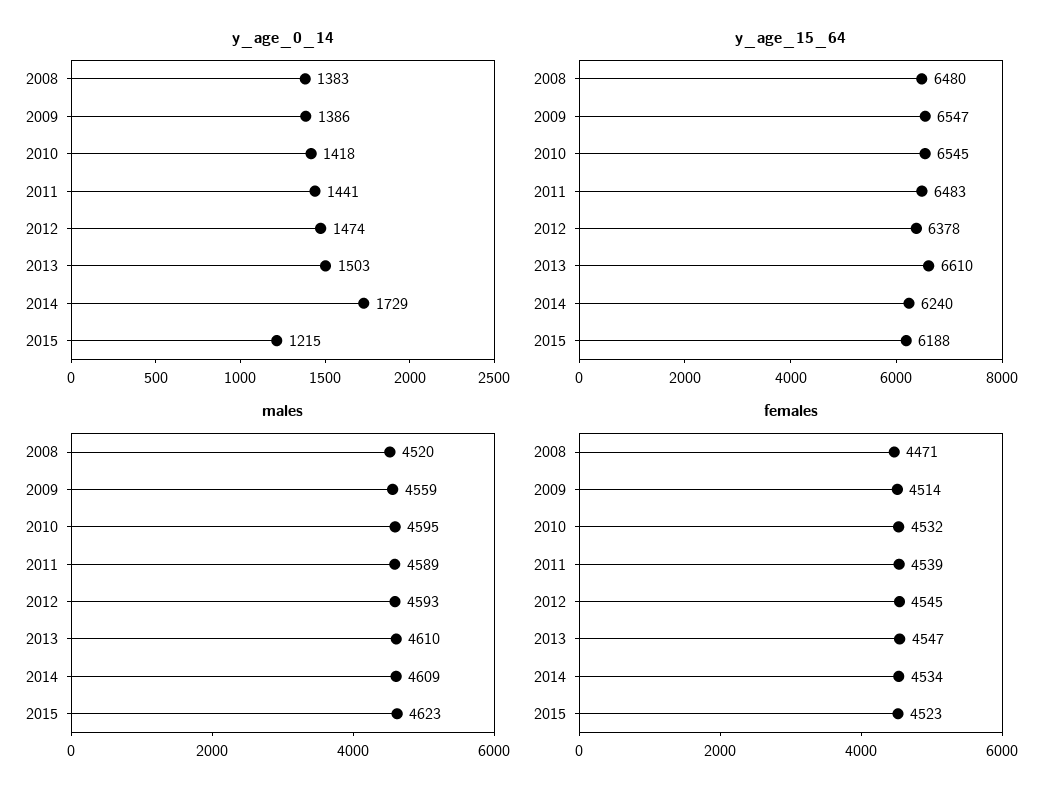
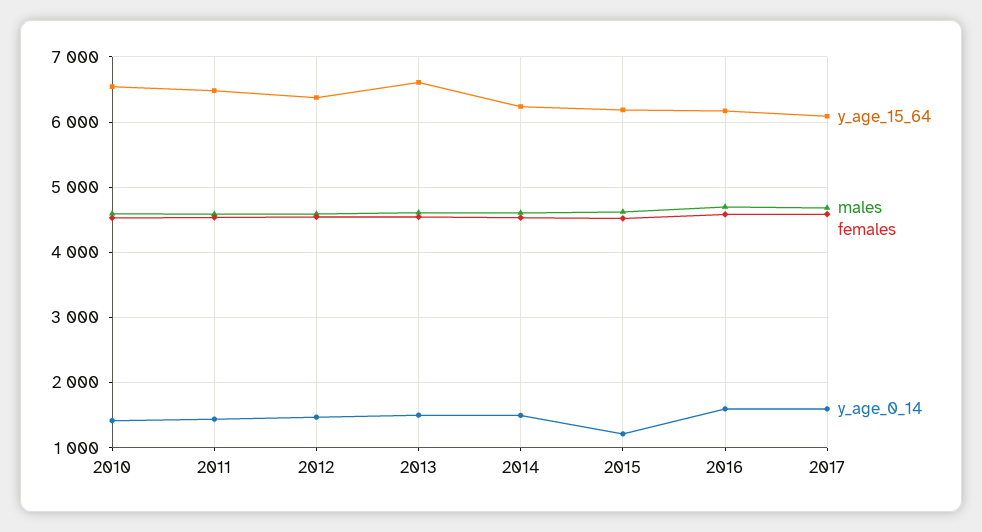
y_age_0_14, 2008: 1383 -> none
y_age_0_14, 2009: 1386 -> none
y_age_0_14, 2014: 1729 -> 1500
y_age_15_64, 2008: 6480 -> none
y_age_15_64, 2009: 6547 -> none
males, 2008: 4520 -> none
males, 2009: 4559 -> none
females, 2008: 4471 -> none
females, 2009: 4514 -> none
y_age_15_64, 2016: none -> 6200
males, 2016: none -> 4700
females, 2016: none -> 4600
y_age_0_14, 2016: none -> 1600
y_age_15_64, 2017: none -> 6100
males, 2017: none -> 4700
females, 2017: none -> 4600
y_age_0_14, 2017: none -> 1600

